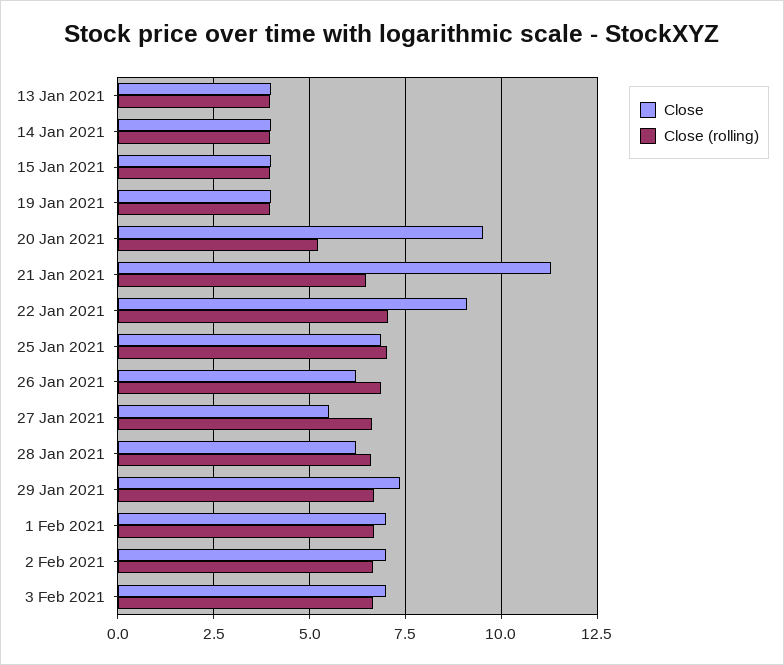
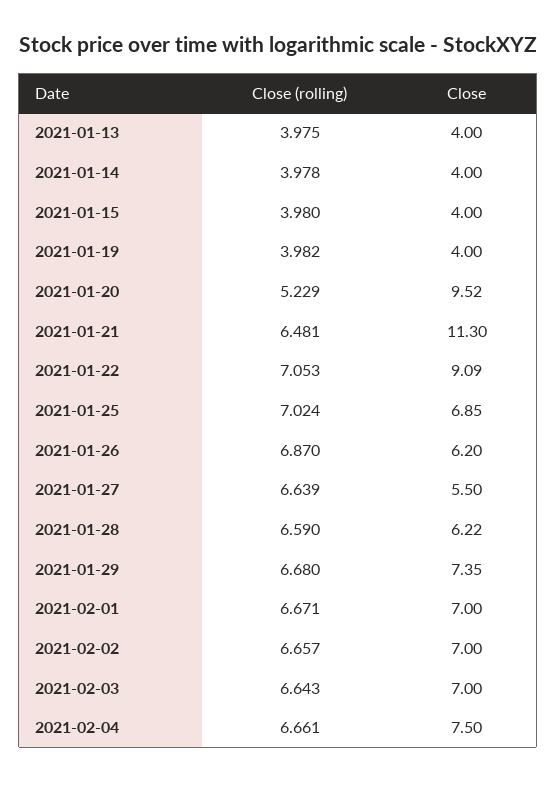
Close (rolling), 2021-02-04: none -> 6.661
Close, 2021-02-04: none -> 7.5

